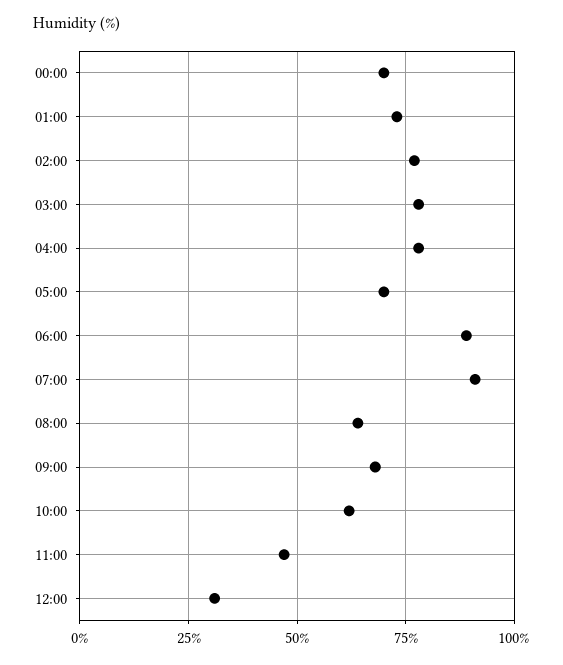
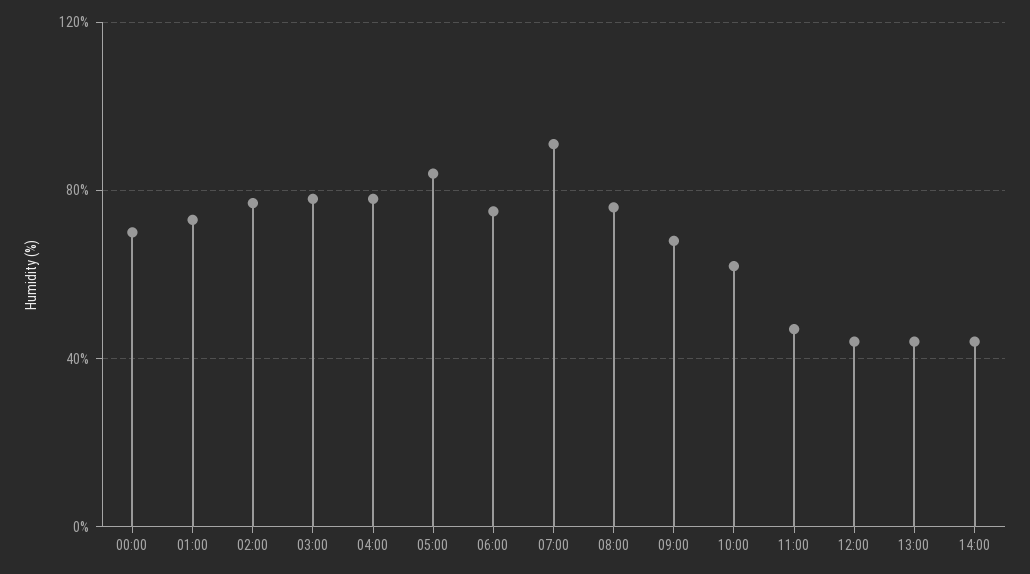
05:00: 70 -> 85
06:00: 90 -> 75
08:00: 65 -> 75
12:00: 30 -> 45
13:00: none -> 45
14:00: none -> 45

